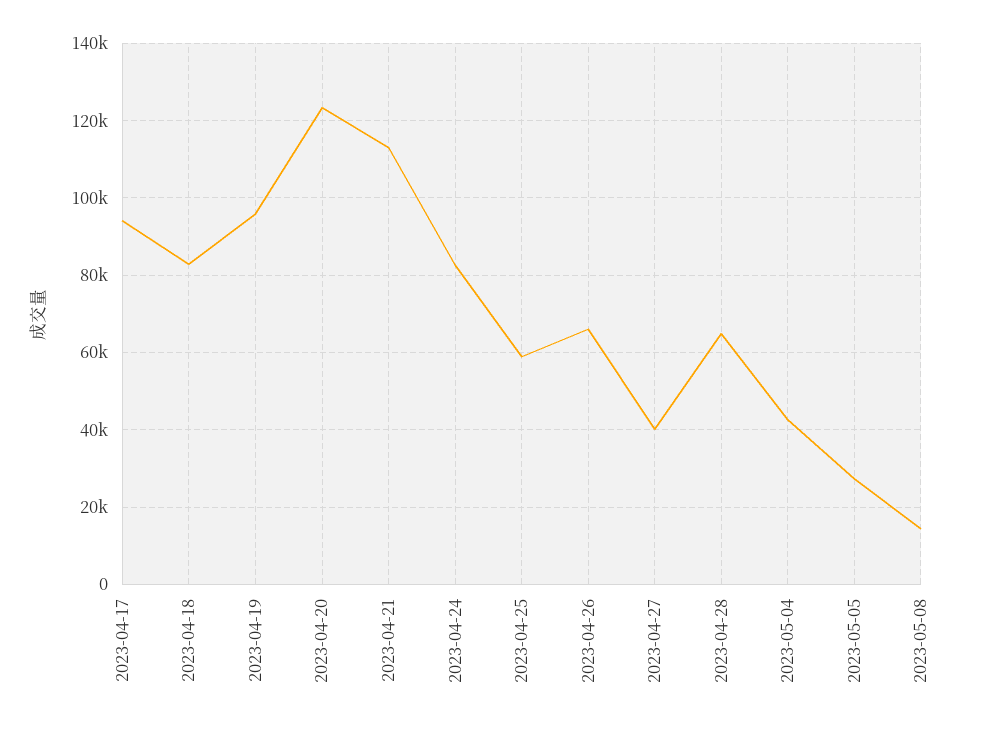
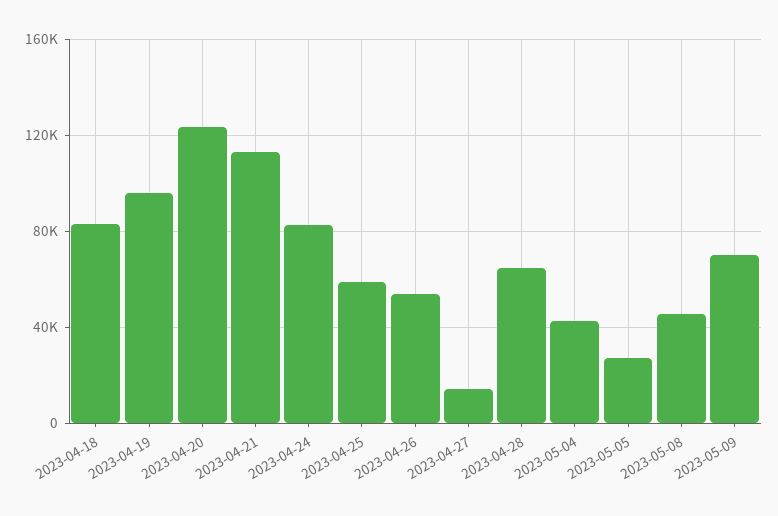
2023-04-17: 94000 -> none
2023-04-26: 66000 -> 55000
2023-04-27: 40000 -> 15000
2023-05-08: 14000 -> 45000
2023-05-09: none -> 70000

